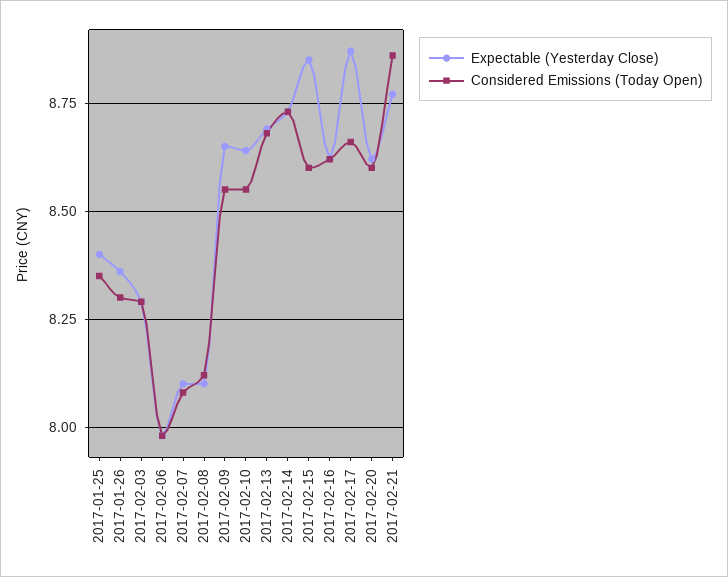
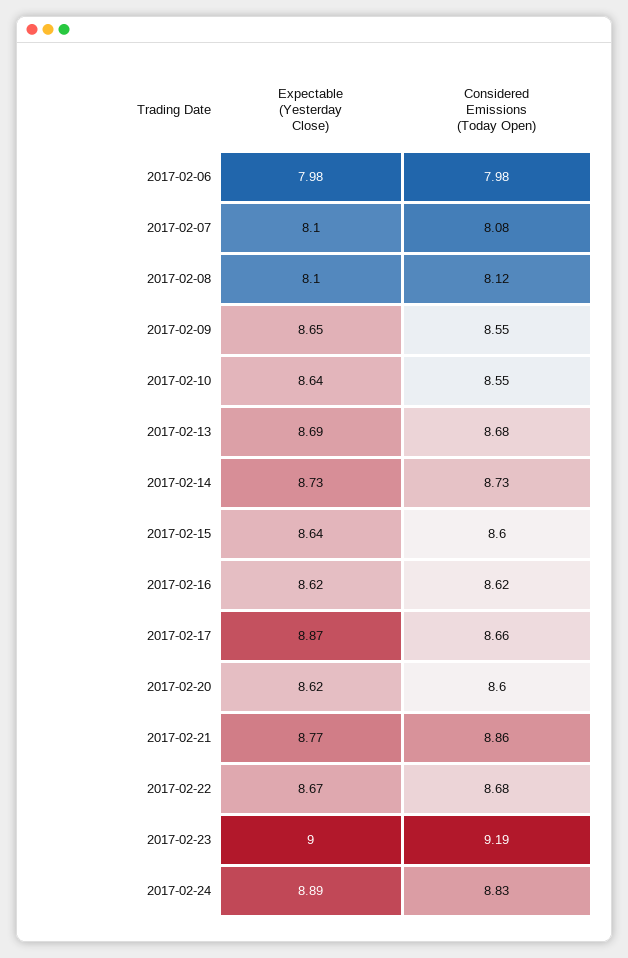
Expectable (Yesterday Close), 2017-01-25: 8.4 -> none
Considered Emissions (Today Open), 2017-01-25: 8.35 -> none
Expectable (Yesterday Close), 2017-01-26: 8.35 -> none
Considered Emissions (Today Open), 2017-01-26: 8.3 -> none
Expectable (Yesterday Close), 2017-02-03: 8.3 -> none
Considered Emissions (Today Open), 2017-02-03: 8.3 -> none
Expectable (Yesterday Close), 2017-02-15: 8.85 -> 8.64
Expectable (Yesterday Close), 2017-02-22: none -> 8.67
Considered Emissions (Today Open), 2017-02-22: none -> 8.68
Expectable (Yesterday Close), 2017-02-23: none -> 9
Considered Emissions (Today Open), 2017-02-23: none -> 9.19
Expectable (Yesterday Close), 2017-02-24: none -> 8.89
Considered Emissions (Today Open), 2017-02-24: none -> 8.83

